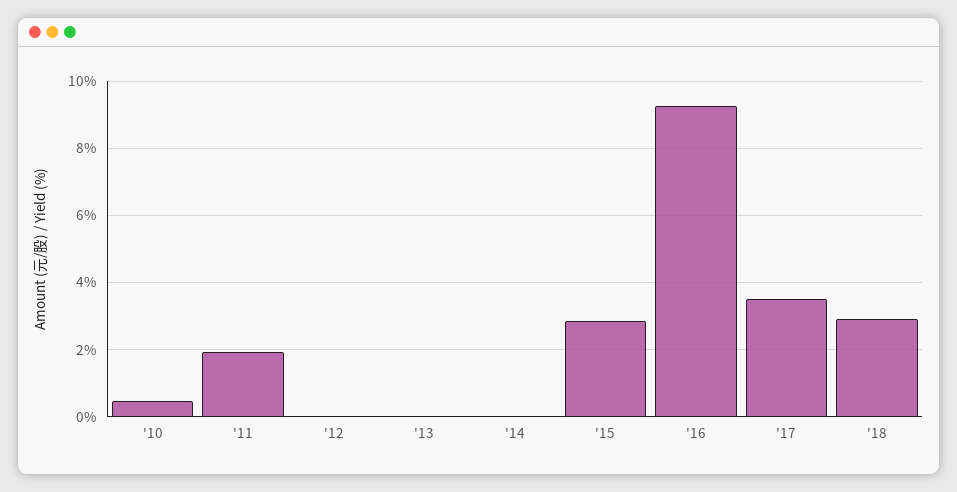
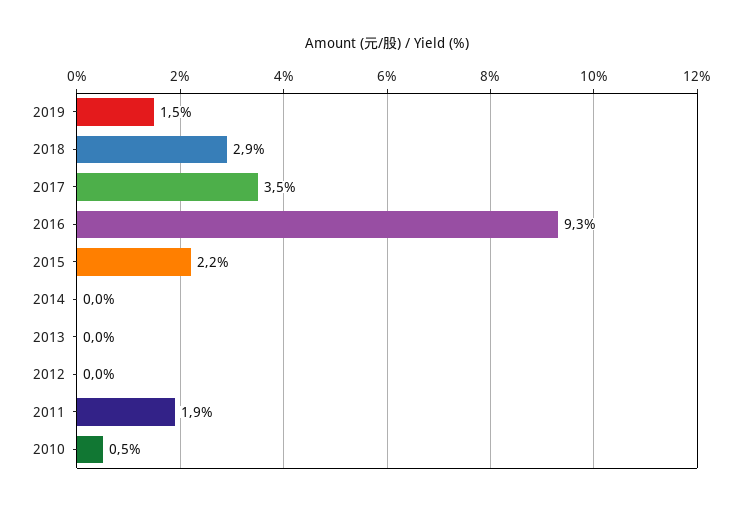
'15: 2.8 -> 2.2
2019: none -> 1.5

